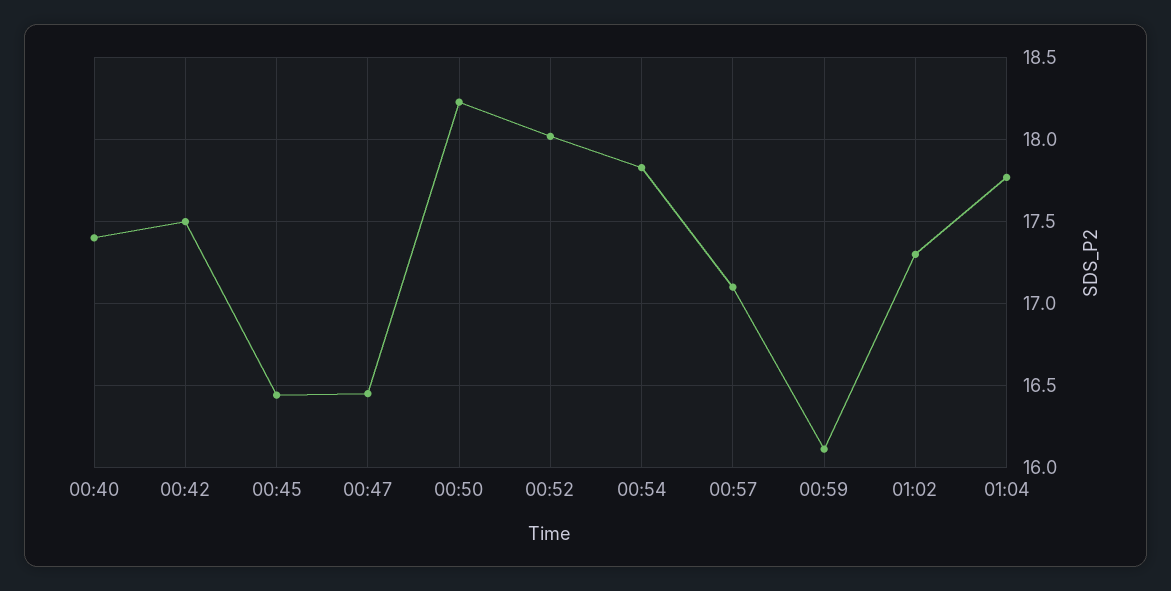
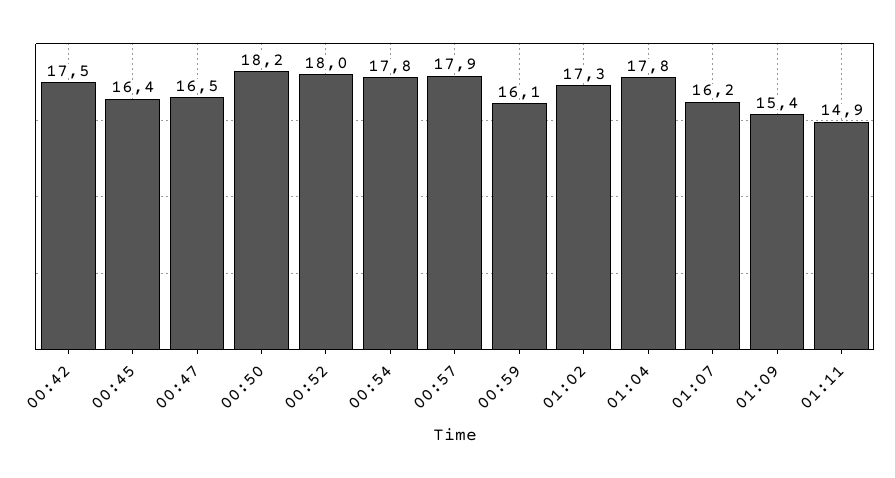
00:40: 17.4 -> none
00:57: 17.1 -> 17.9
01:07: none -> 16.2
01:09: none -> 15.4
01:11: none -> 14.9

